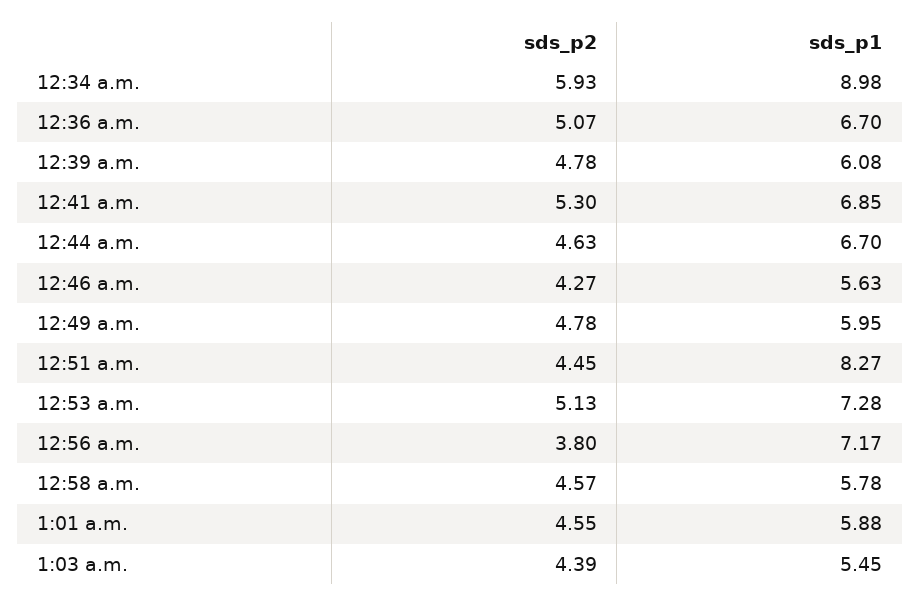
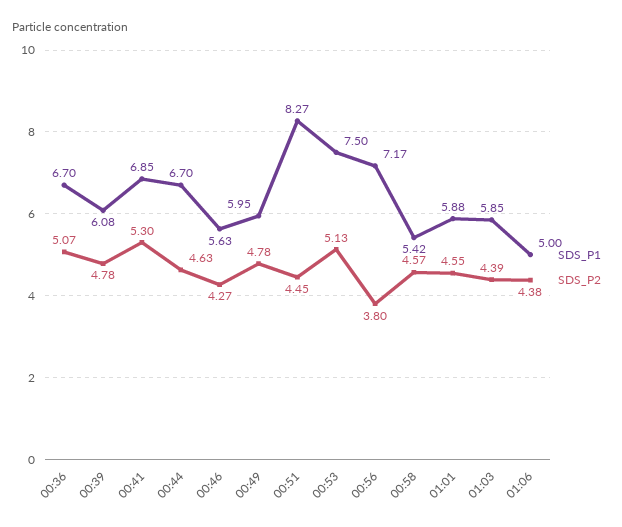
sds_p2, 12:34 a.m.: 5.93 -> none
sds_p1, 12:34 a.m.: 8.98 -> none
sds_p1, 12:53 a.m.: 7.28 -> 7.5
sds_p1, 12:58 a.m.: 5.78 -> 5.42
sds_p1, 1:03 a.m.: 5.45 -> 5.85
sds_p1, 01:06: none -> 5
sds_p2, 01:06: none -> 4.38

